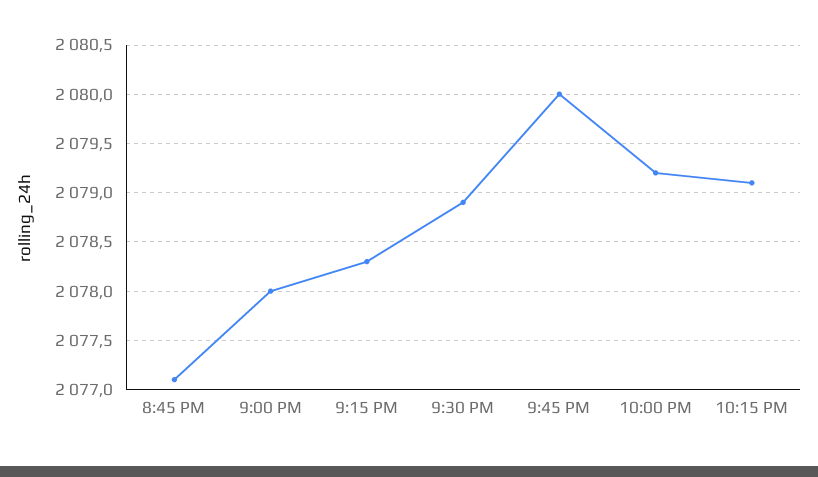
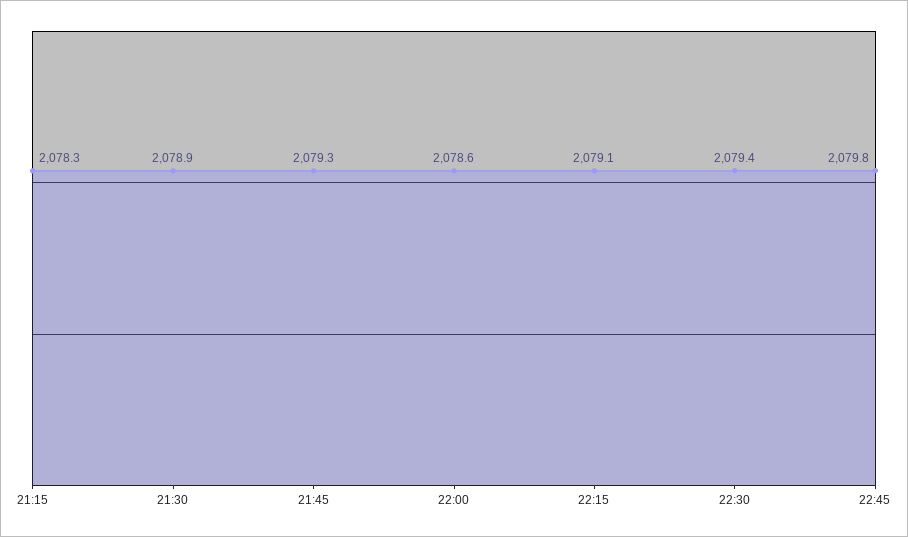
8:45 PM: 2077.1 -> none
9:00 PM: 2078 -> none
9:45 PM: 2080 -> 2079.3
10:00 PM: 2079.2 -> 2078.6
22:30: none -> 2079.4
22:45: none -> 2079.8

